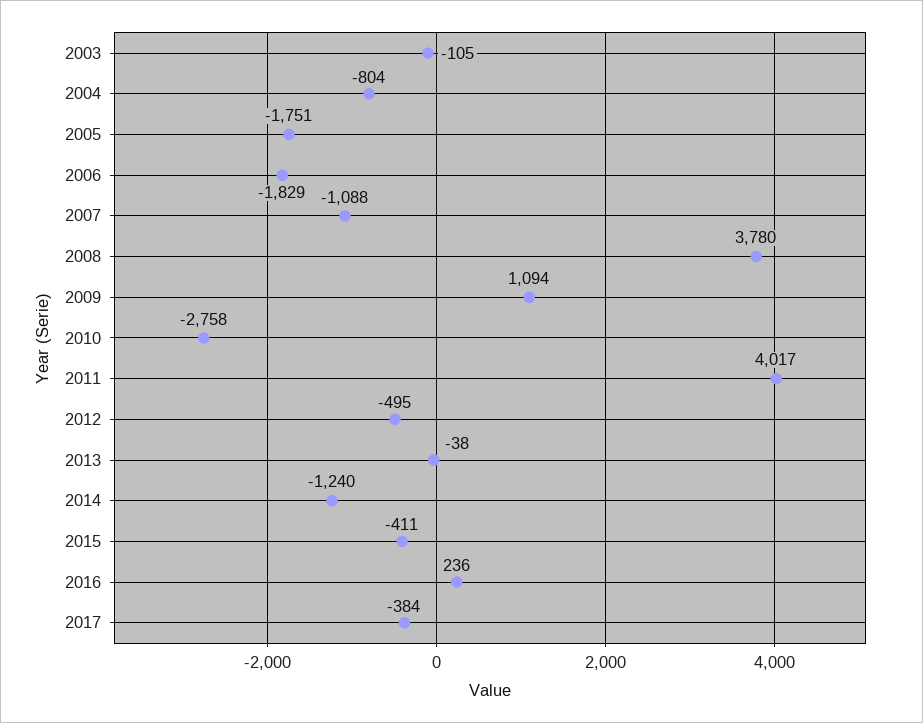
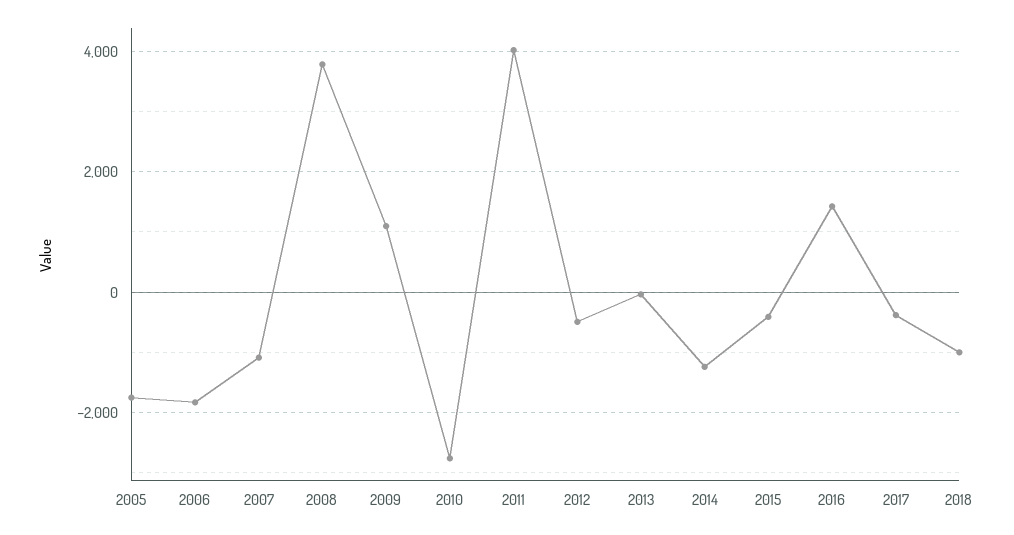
2003: -105 -> none
2004: -804 -> none
2016: 236 -> 1400
2018: none -> -1000

